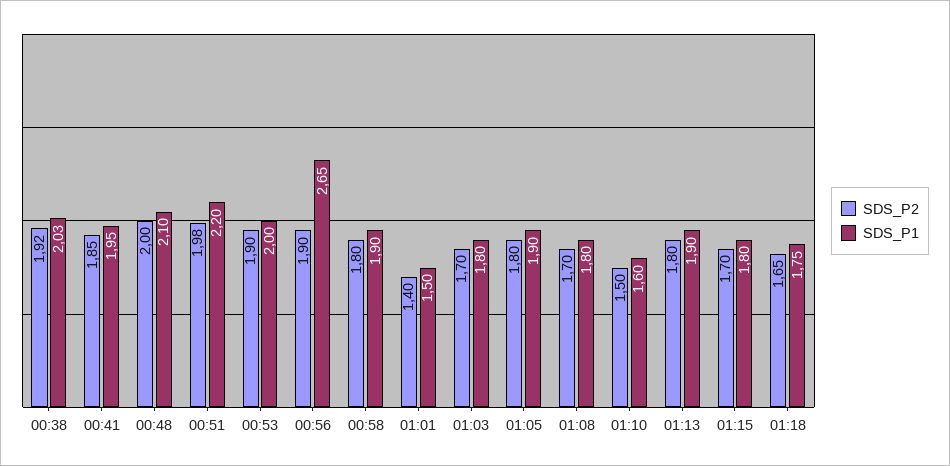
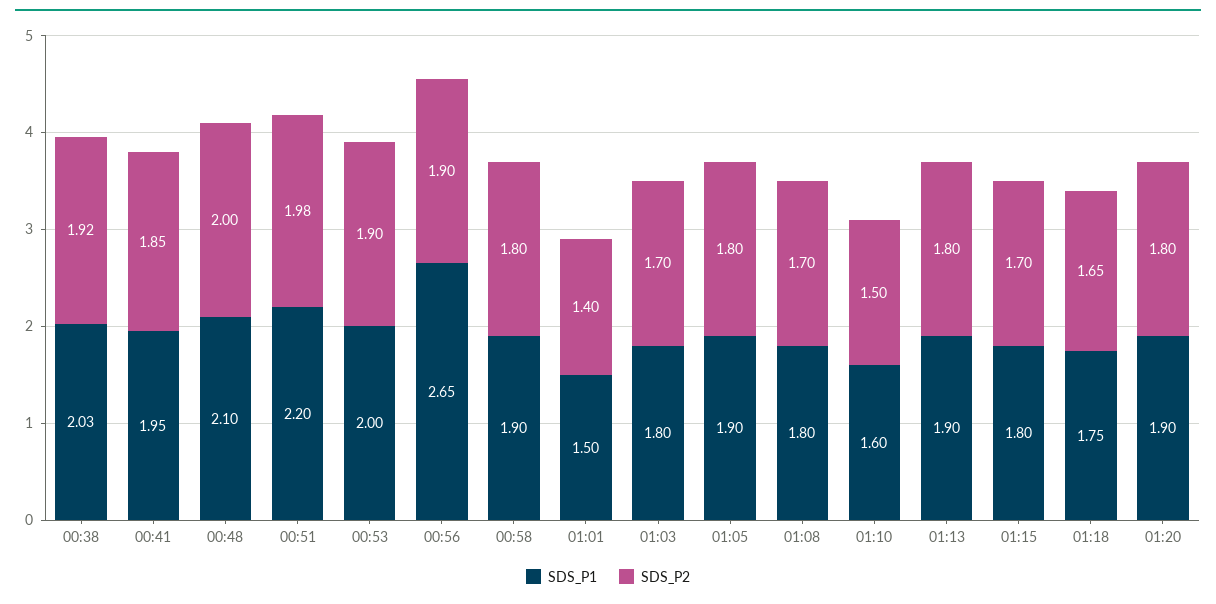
SDS_P1, 01:20: none -> 1.9
SDS_P2, 01:20: none -> 1.8

